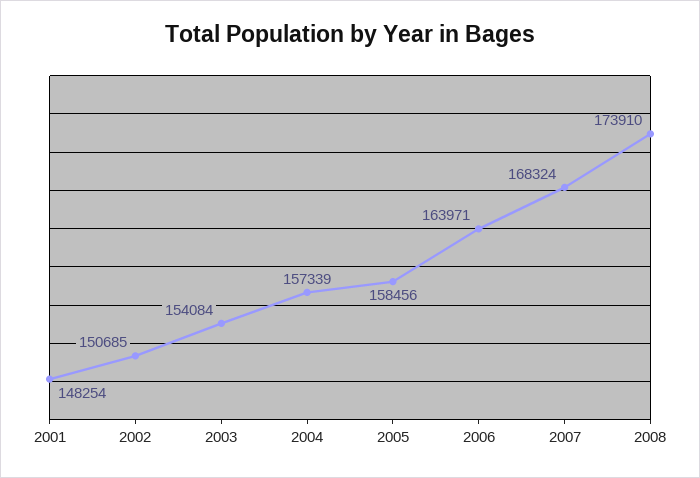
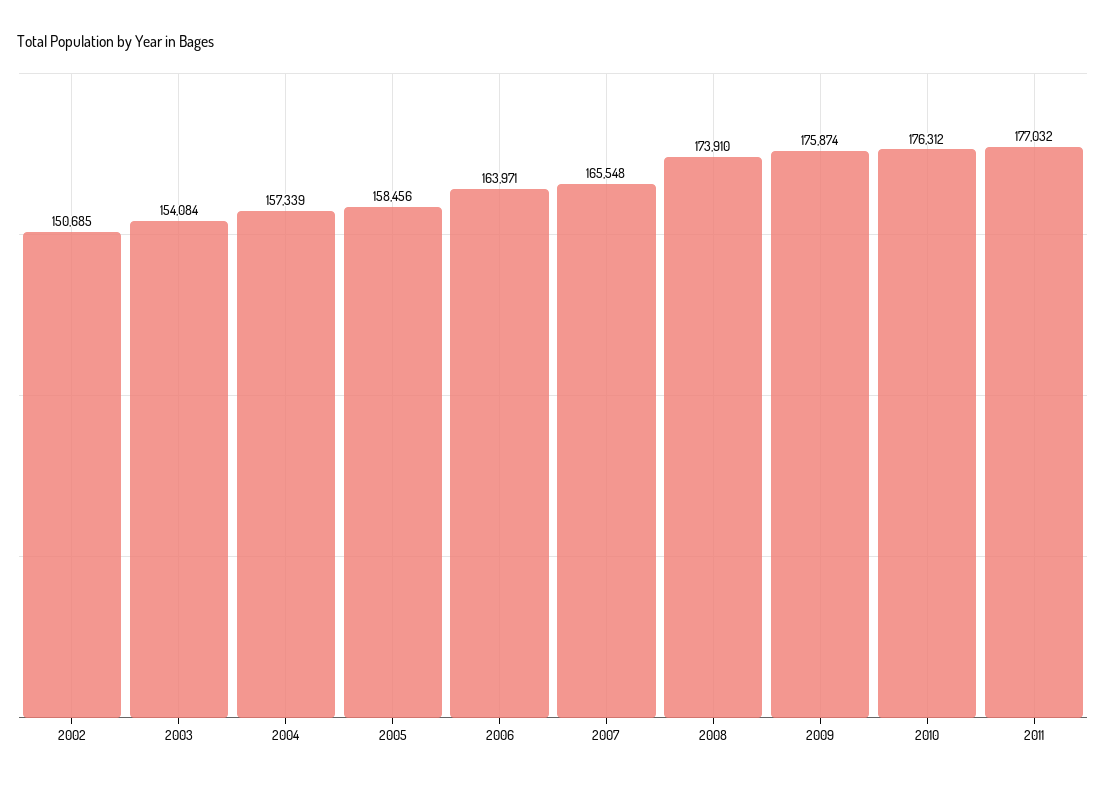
2001: 148254 -> none
2007: 168324 -> 165548
2009: none -> 175874
2010: none -> 176312
2011: none -> 177032

